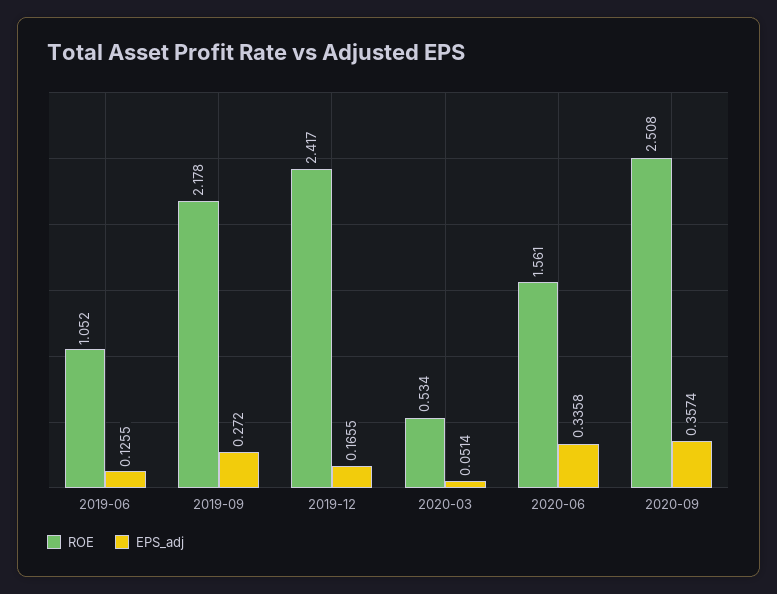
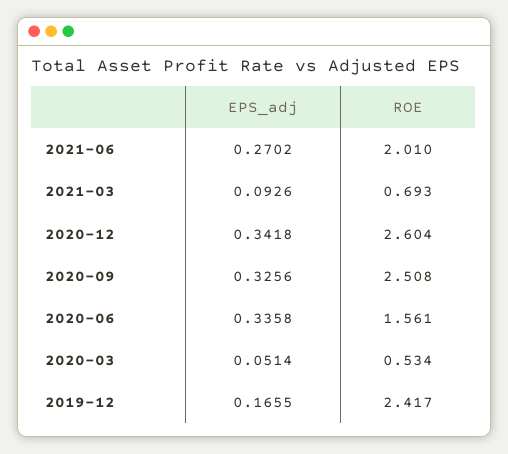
ROE, 2019-06: 1.052 -> none
EPS_adj, 2019-06: 0.1255 -> none
ROE, 2019-09: 2.178 -> none
EPS_adj, 2019-09: 0.272 -> none
EPS_adj, 2020-09: 0.3574 -> 0.3256
EPS_adj, 2021-06: none -> 0.2702
ROE, 2021-06: none -> 2.01
EPS_adj, 2021-03: none -> 0.0926
ROE, 2021-03: none -> 0.693
EPS_adj, 2020-12: none -> 0.3418
ROE, 2020-12: none -> 2.604

